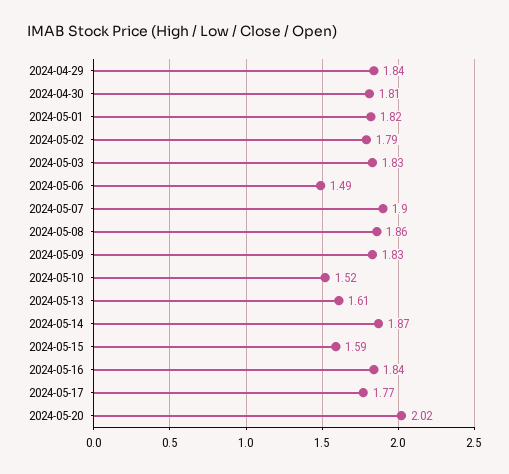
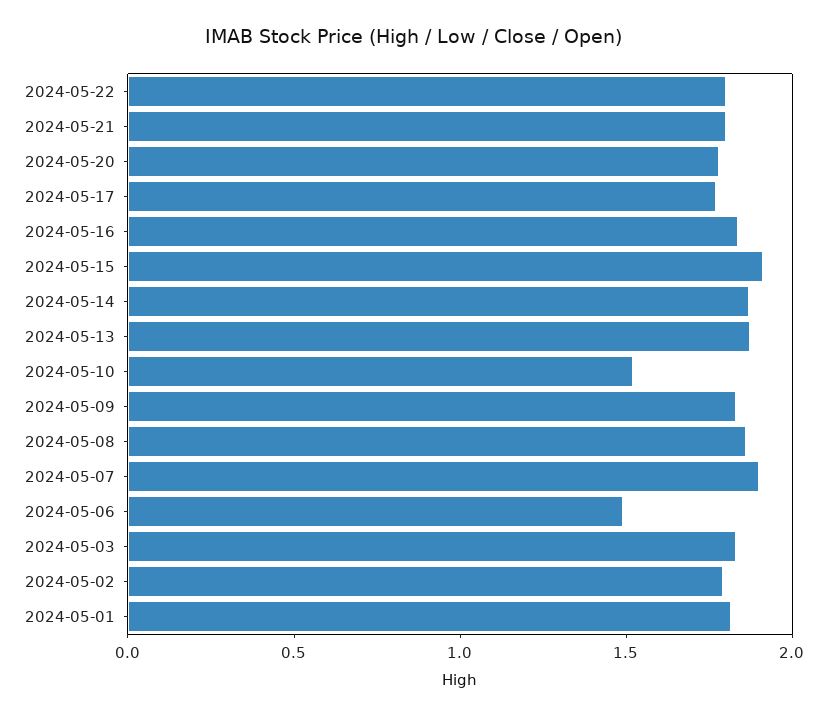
2024-04-29: 1.84 -> none
2024-04-30: 1.81 -> none
2024-05-13: 1.61 -> 1.9
2024-05-15: 1.59 -> 1.9
2024-05-20: 2.02 -> 1.8
2024-05-22: none -> 1.8
2024-05-21: none -> 1.8

